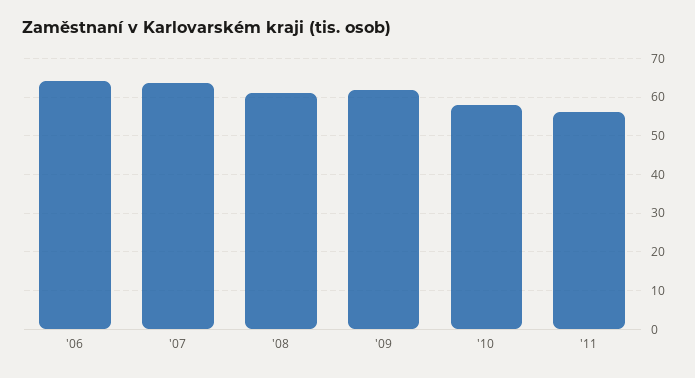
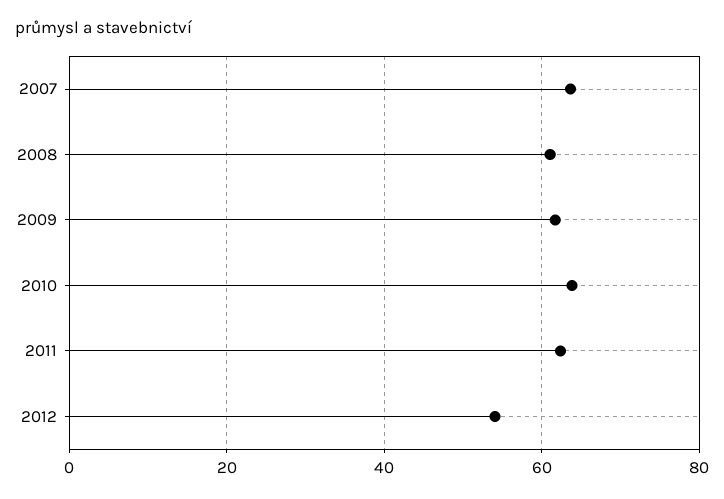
'06: 64 -> none
'10: 58 -> 64
'11: 56 -> 62
2012: none -> 54

